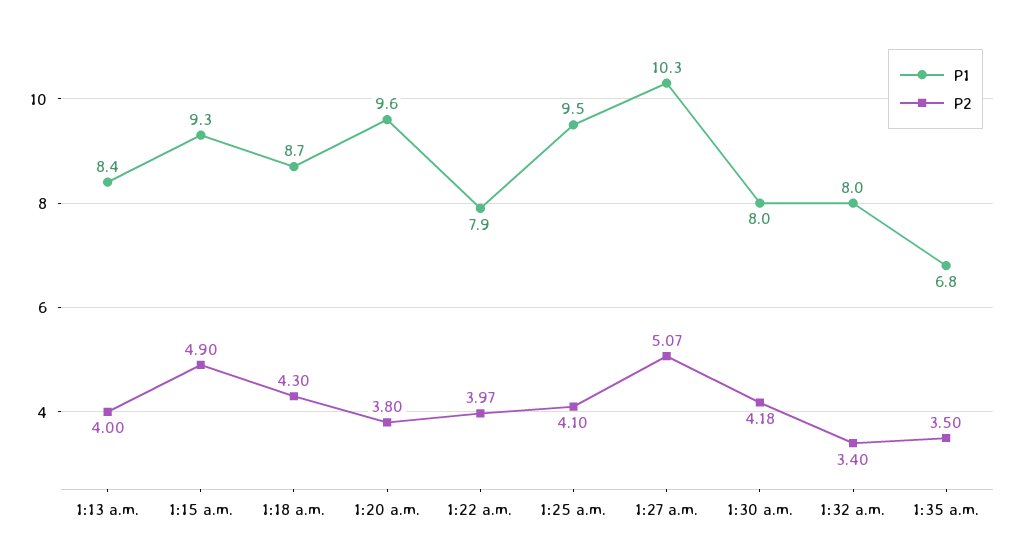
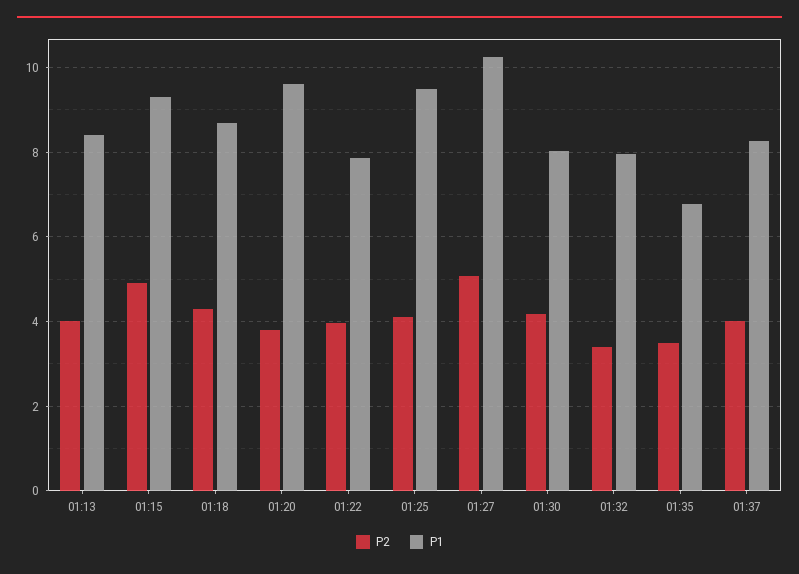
P2, 01:37: none -> 4
P1, 01:37: none -> 8.2

